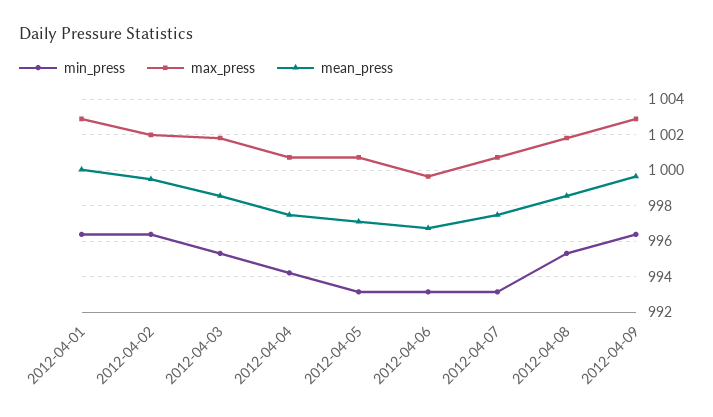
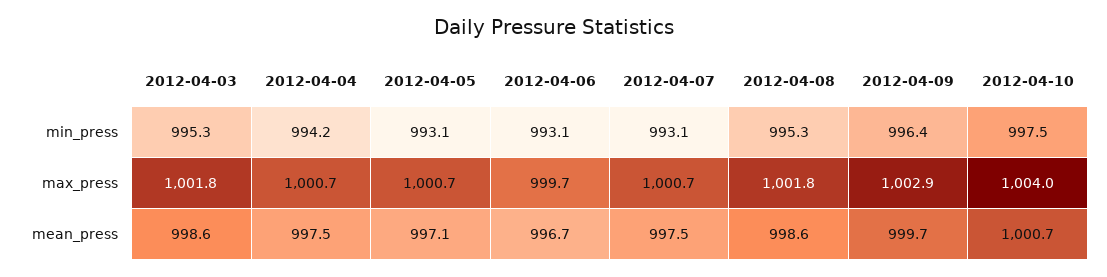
min_press, 2012-04-01: 996.5 -> none
max_press, 2012-04-01: 1003 -> none
mean_press, 2012-04-01: 1000 -> none
min_press, 2012-04-02: 996.5 -> none
max_press, 2012-04-02: 1002 -> none
mean_press, 2012-04-02: 999.5 -> none
min_press, 2012-04-10: none -> 997.5
max_press, 2012-04-10: none -> 1004
mean_press, 2012-04-10: none -> 1000.7

